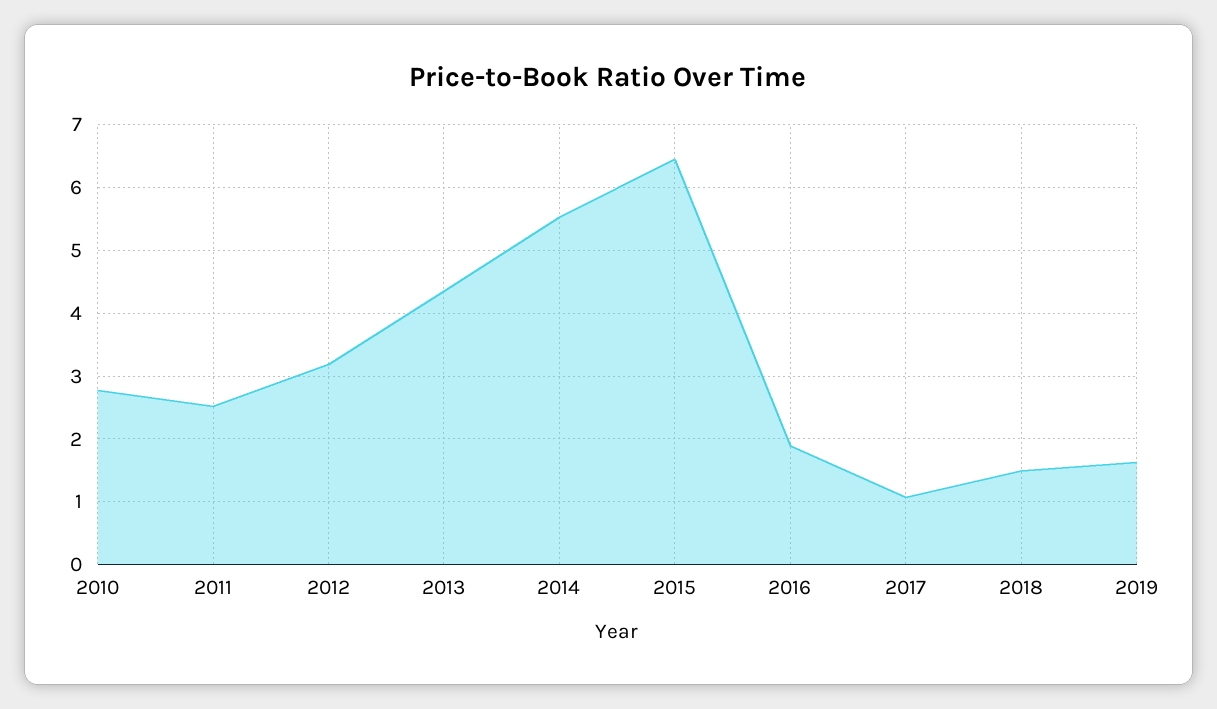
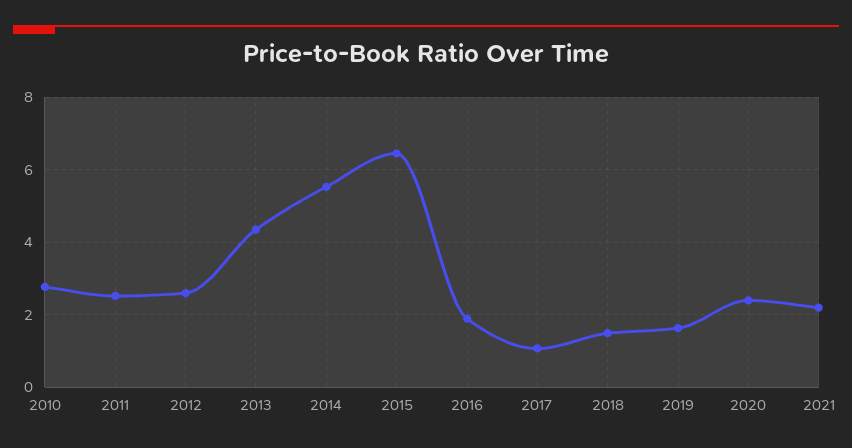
2012: 3.2 -> 2.6
2020: none -> 2.4
2021: none -> 2.2

